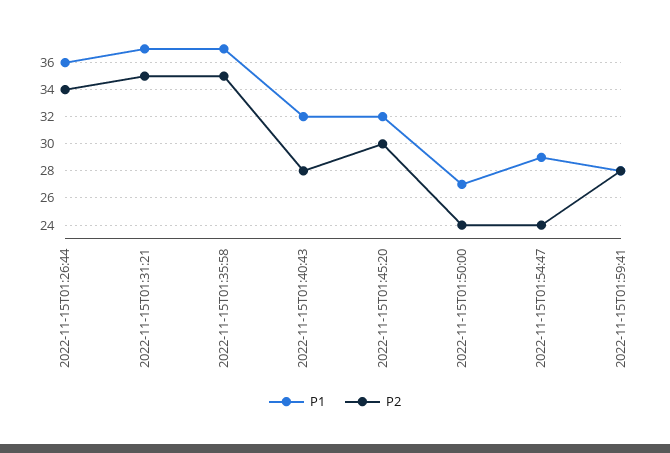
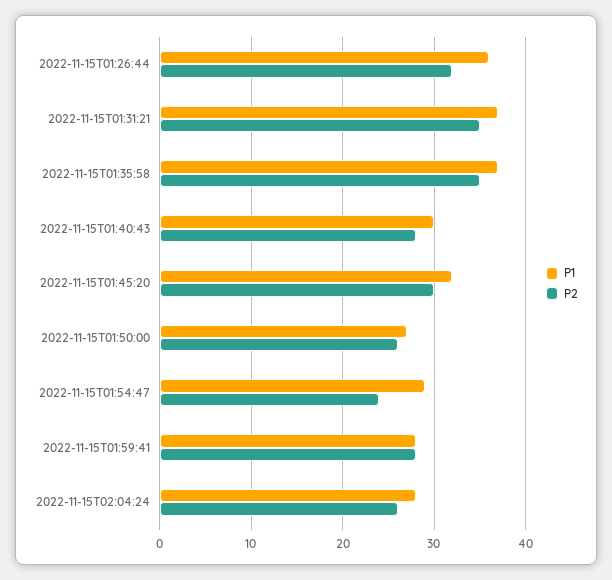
P2, 2022-11-15T01:26:44: 34 -> 32
P1, 2022-11-15T01:40:43: 32 -> 30
P2, 2022-11-15T01:50:00: 24 -> 26
P1, 2022-11-15T02:04:24: none -> 28
P2, 2022-11-15T02:04:24: none -> 26

